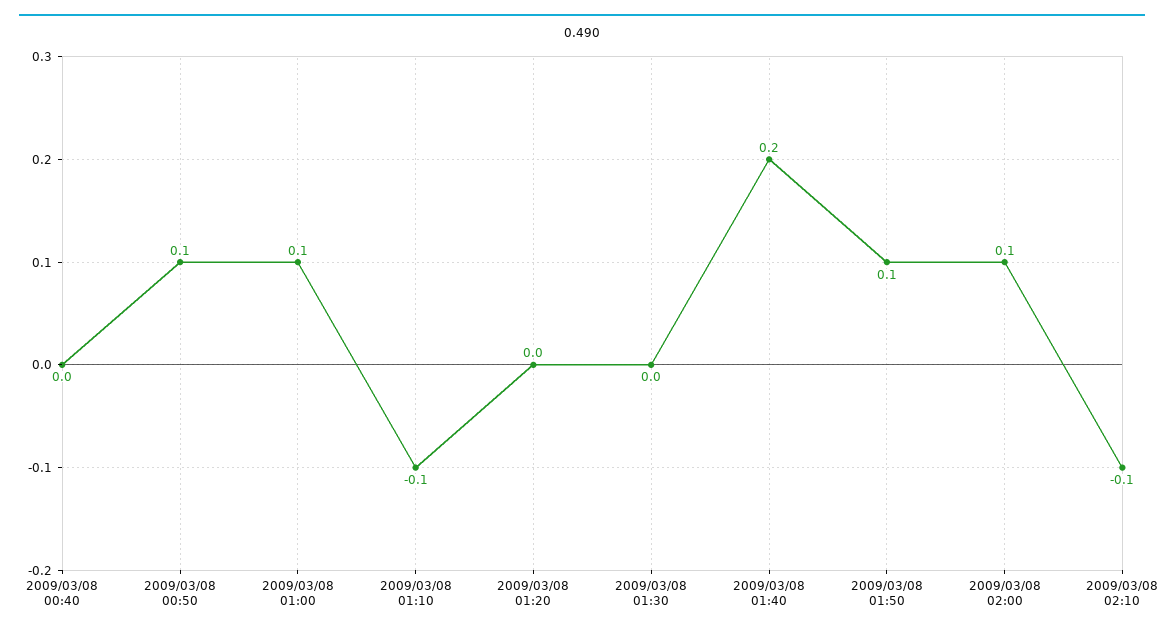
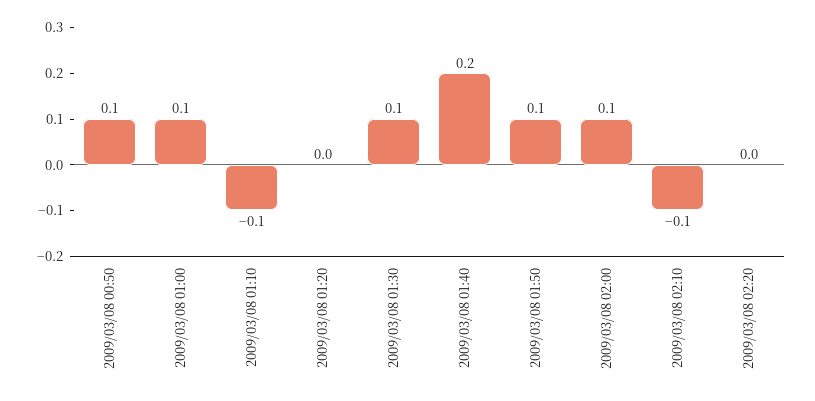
2009/03/08 00:40: 0 -> none
2009/03/08 01:30: 0 -> 0.1
2009/03/08 02:20: none -> 0

